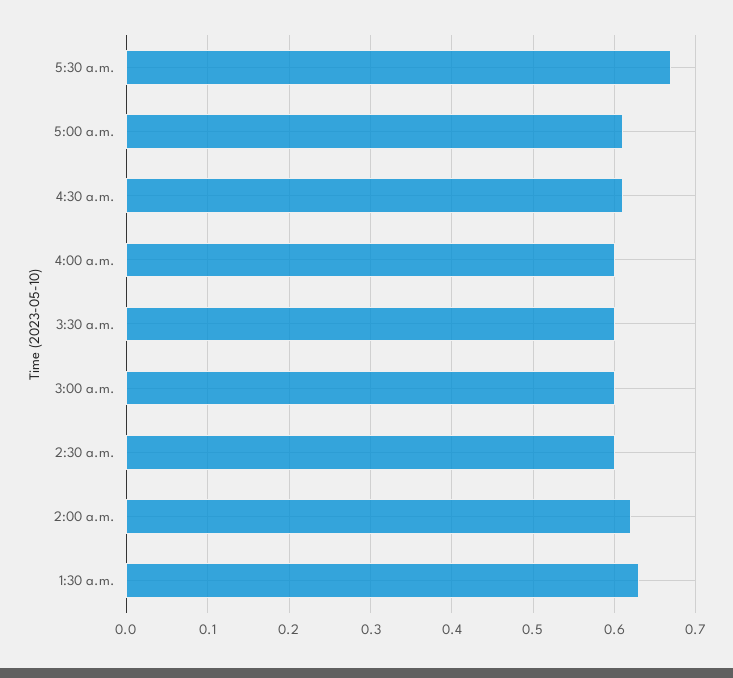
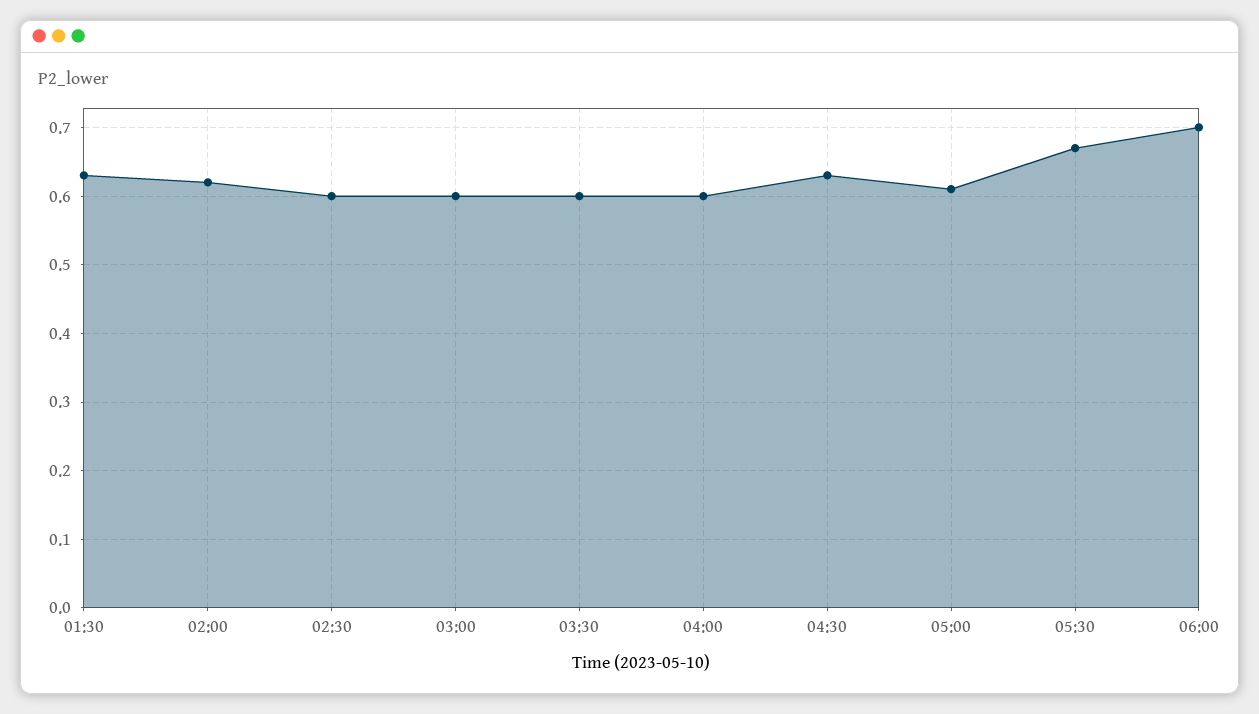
4:30 a.m.: 0.61 -> 0.63
06:00: none -> 0.7

